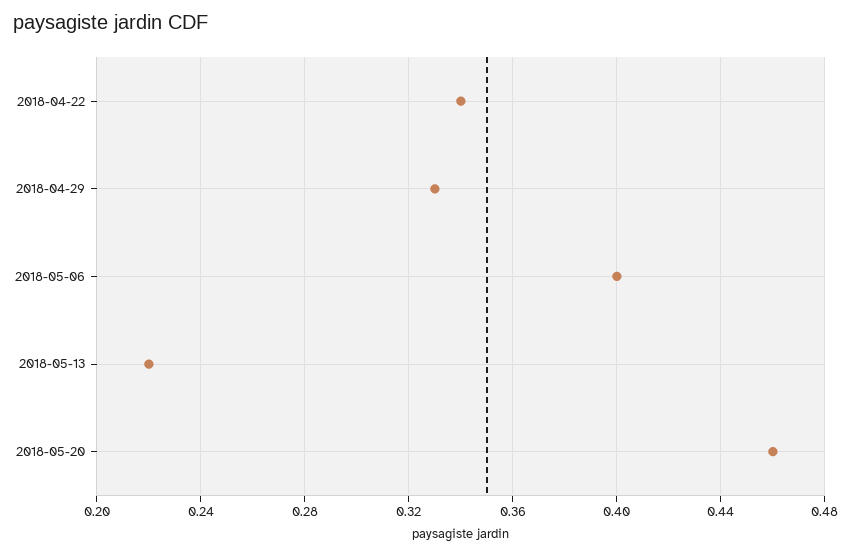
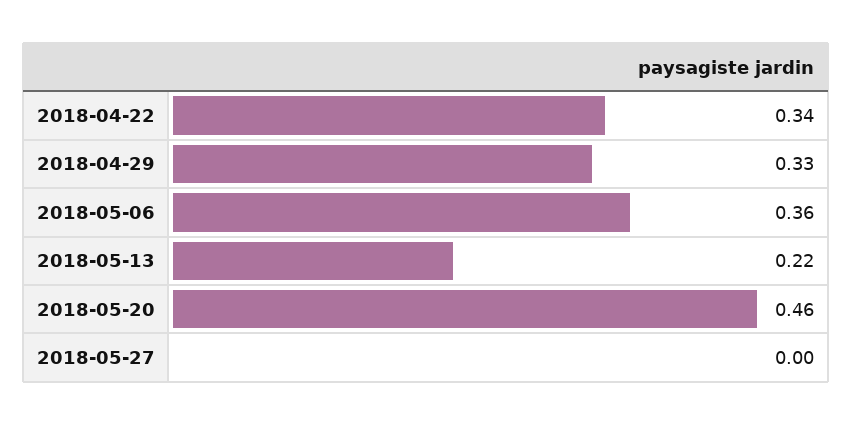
2018-05-06: 0.4 -> 0.36
2018-05-27: none -> 0

